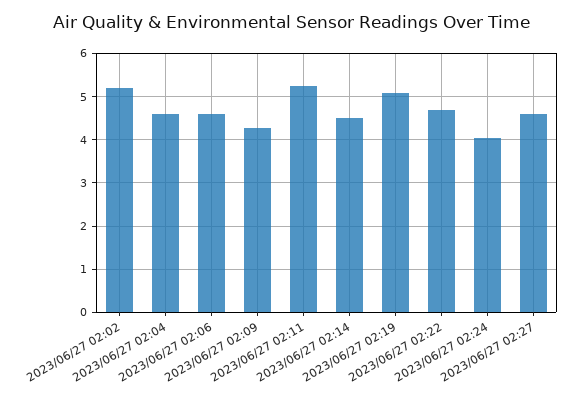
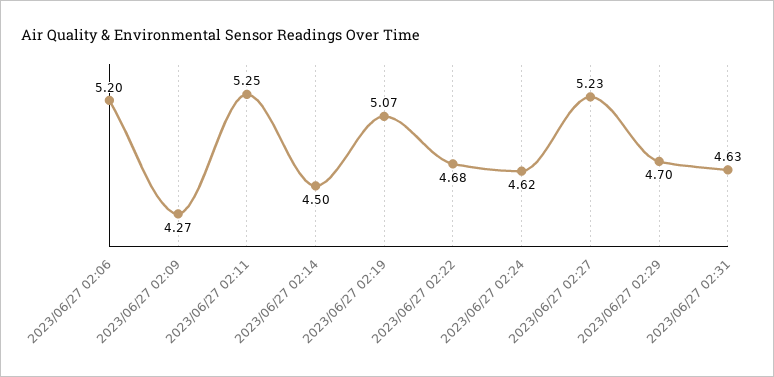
2023/06/27 02:02: 5.2 -> none
2023/06/27 02:04: 4.6 -> none
2023/06/27 02:06: 4.6 -> 5.2
2023/06/27 02:24: 4 -> 4.62
2023/06/27 02:27: 4.6 -> 5.23
2023/06/27 02:29: none -> 4.7
2023/06/27 02:31: none -> 4.63

